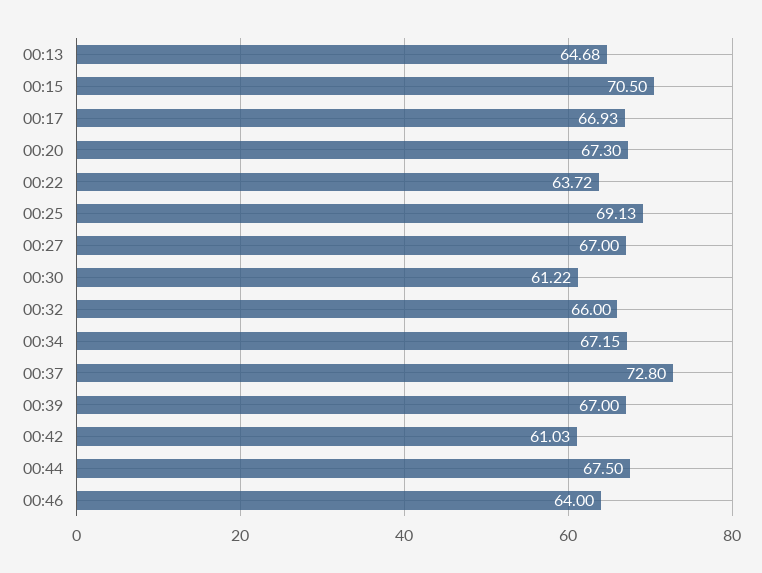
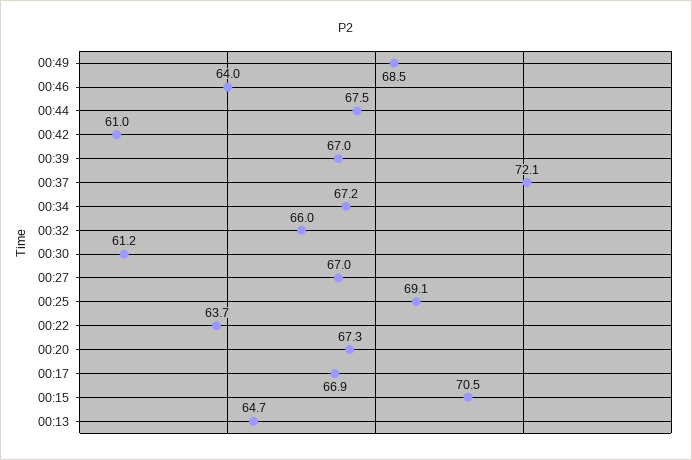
00:37: 72.8 -> 72.1
00:49: none -> 68.5

